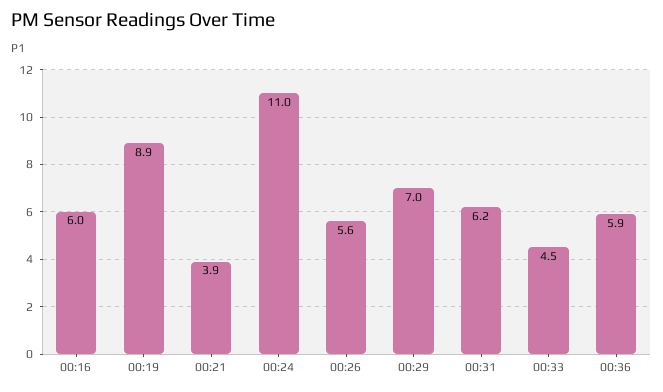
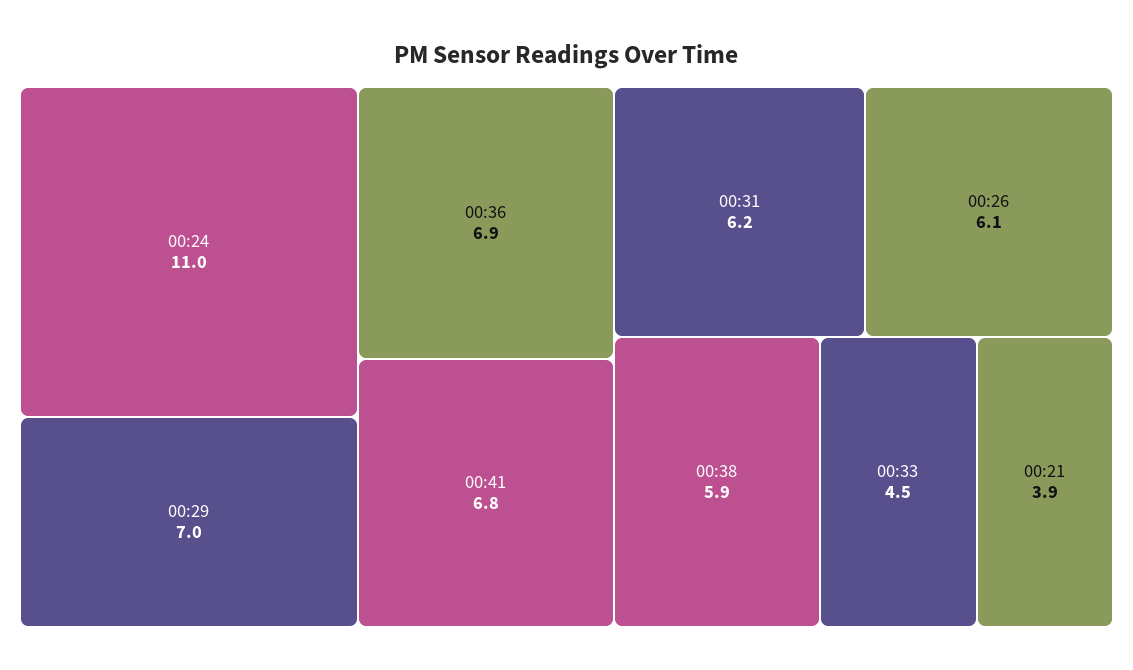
00:16: 6 -> none
00:19: 8.9 -> none
00:26: 5.6 -> 6.1
00:36: 5.9 -> 6.9
00:41: none -> 6.8
00:38: none -> 5.9

